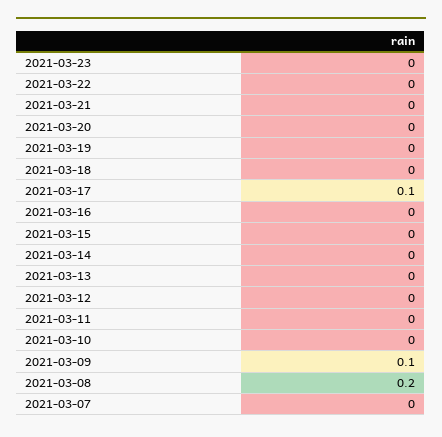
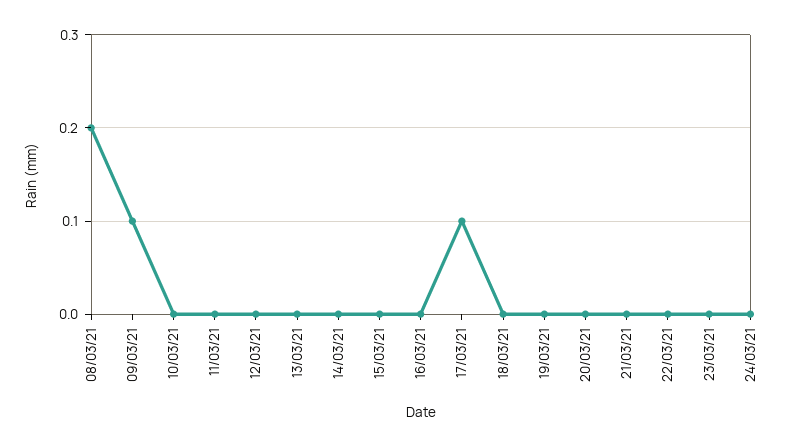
2021-03-07: 0 -> none
24/03/21: none -> 0

